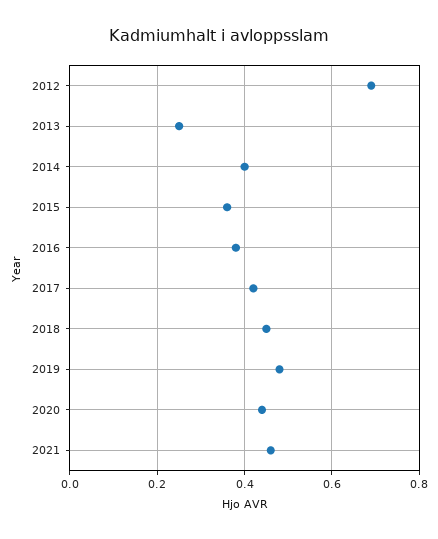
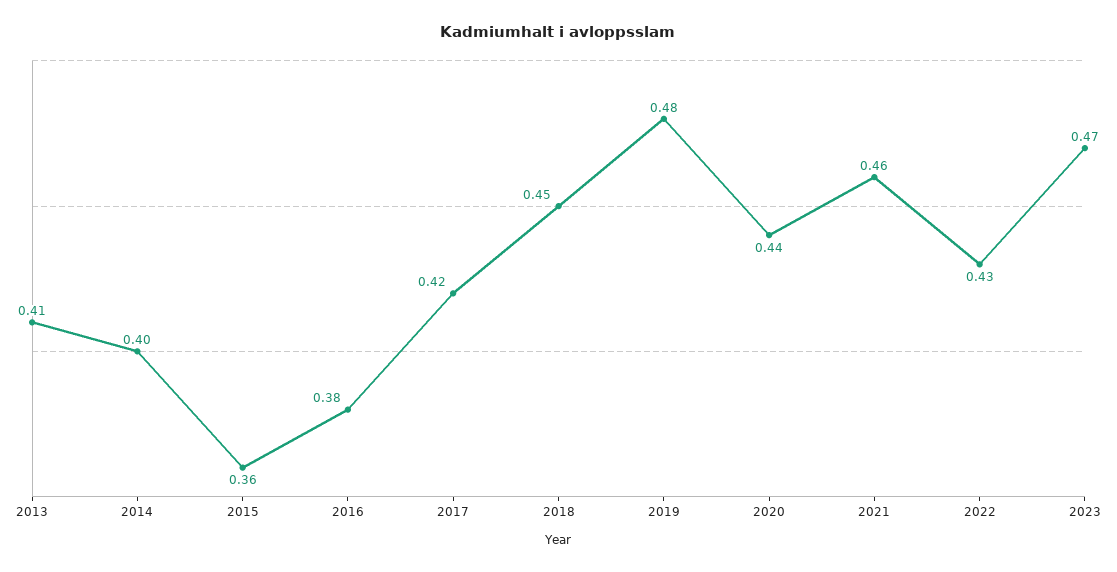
2012: 0.7 -> none
2013: 0.25 -> 0.41
2022: none -> 0.43
2023: none -> 0.47

